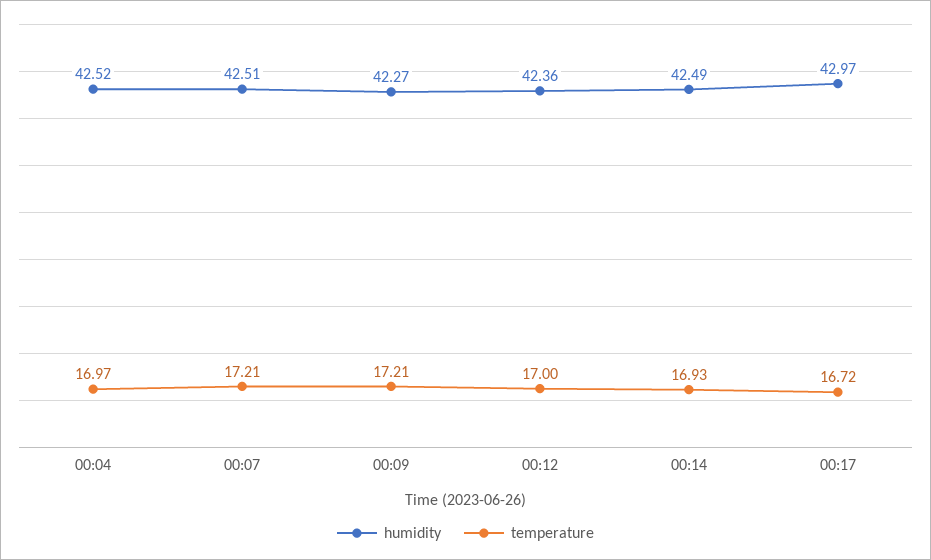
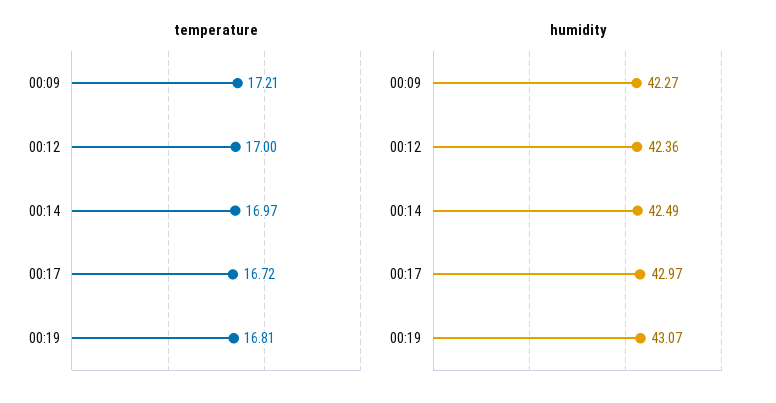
humidity, 00:04: 42.52 -> none
temperature, 00:04: 16.97 -> none
humidity, 00:07: 42.51 -> none
temperature, 00:07: 17.21 -> none
temperature, 00:14: 16.93 -> 16.97
temperature, 00:19: none -> 16.81
humidity, 00:19: none -> 43.07

